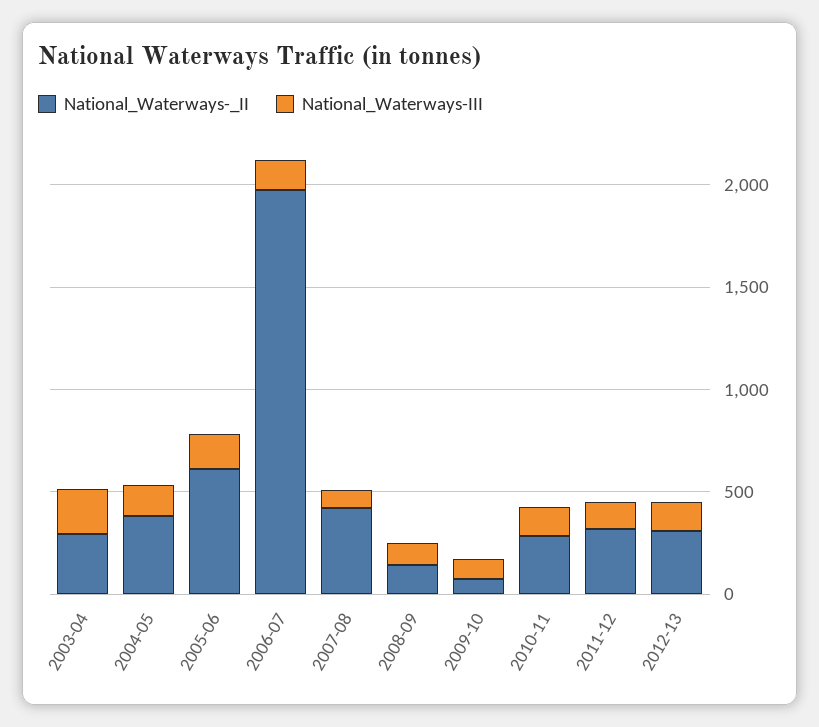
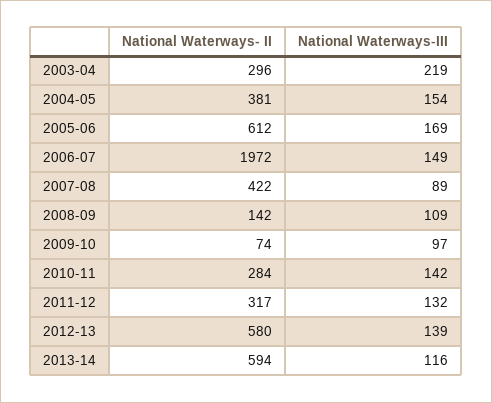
National_Waterways-_II, 2012-13: 300 -> 580
National_Waterways-_II, 2013-14: none -> 594
National_Waterways-III, 2013-14: none -> 116

